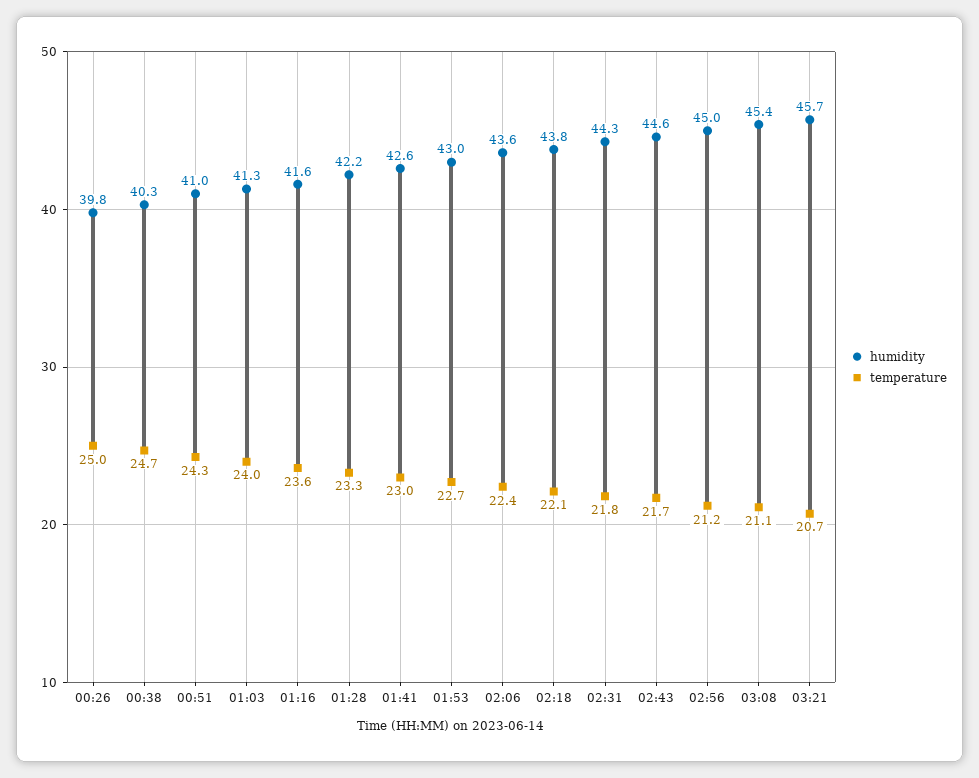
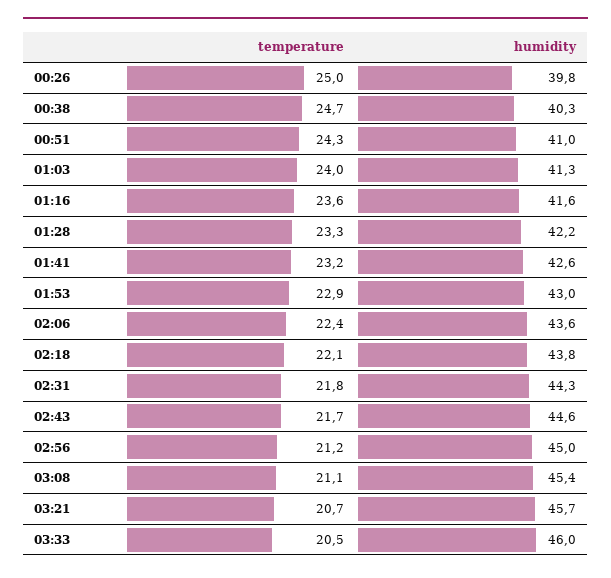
temperature, 01:41: 23 -> 23.2
temperature, 01:53: 22.7 -> 22.9
temperature, 03:33: none -> 20.5
humidity, 03:33: none -> 46

